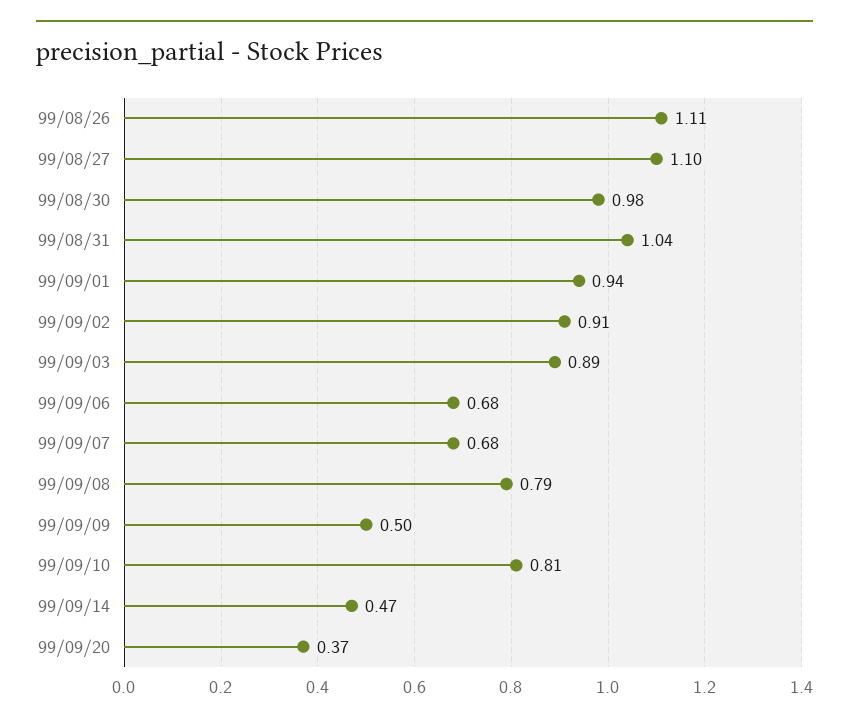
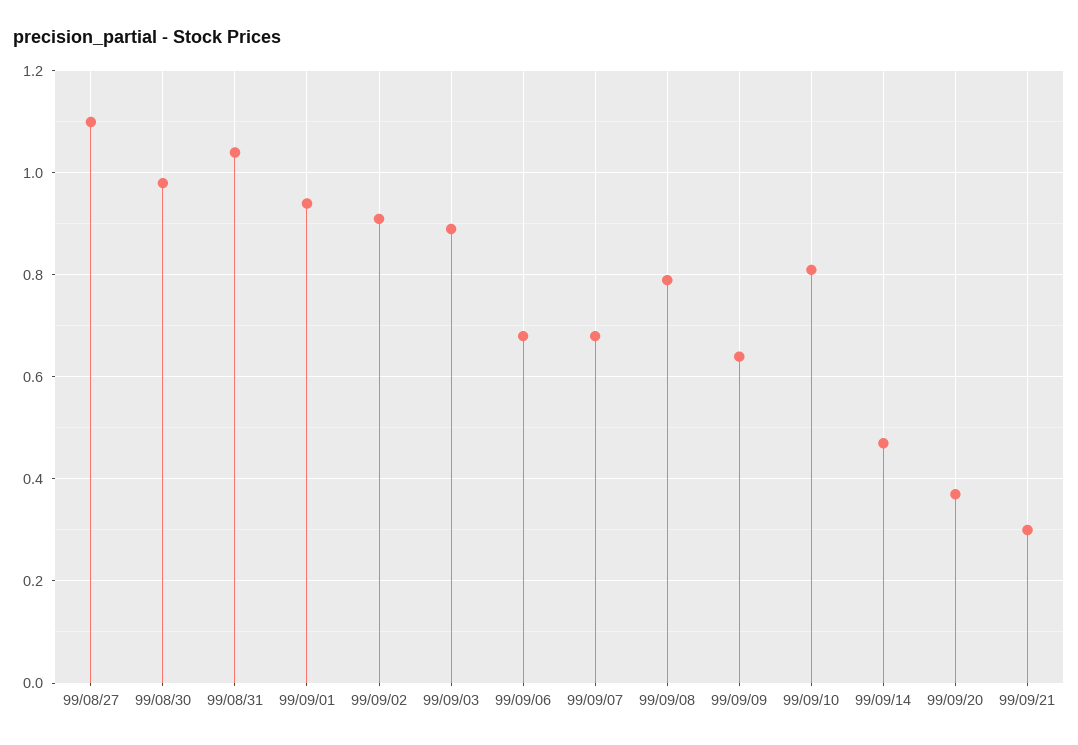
99/08/26: 1.11 -> none
99/09/09: 0.5 -> 0.65
99/09/21: none -> 0.3

